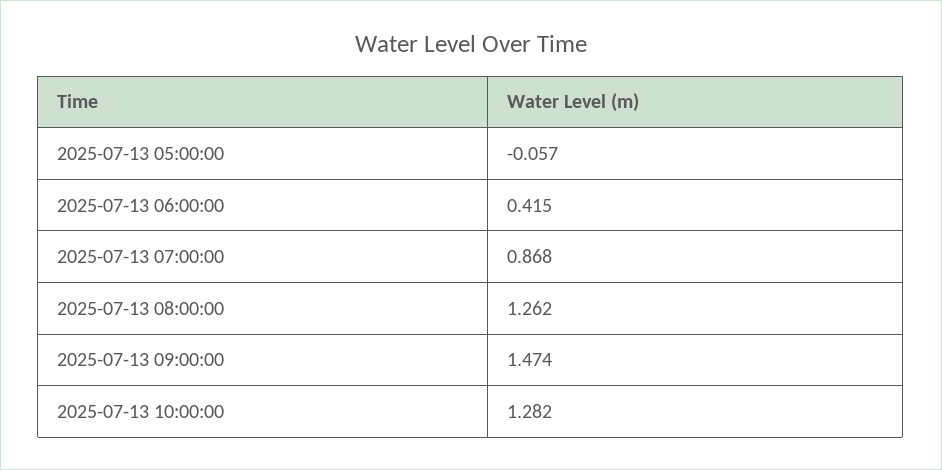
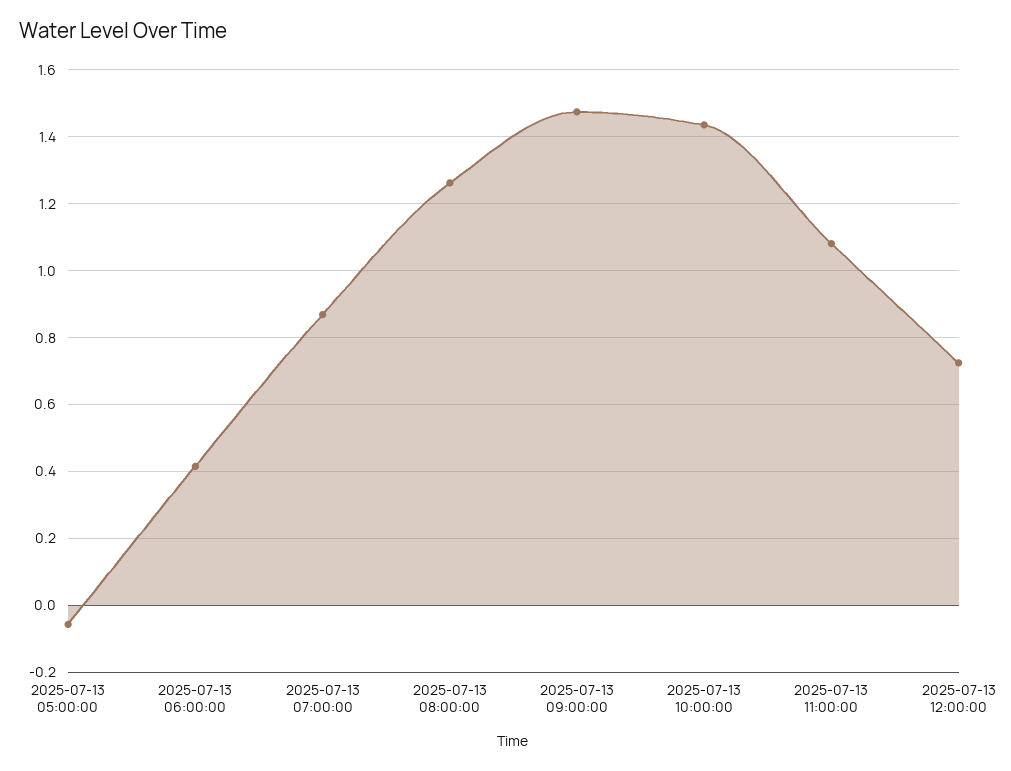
2025-07-13 10:00:00: 1.282 -> 1.44
2025-07-13 11:00:00: none -> 1.08
2025-07-13 12:00:00: none -> 0.72

